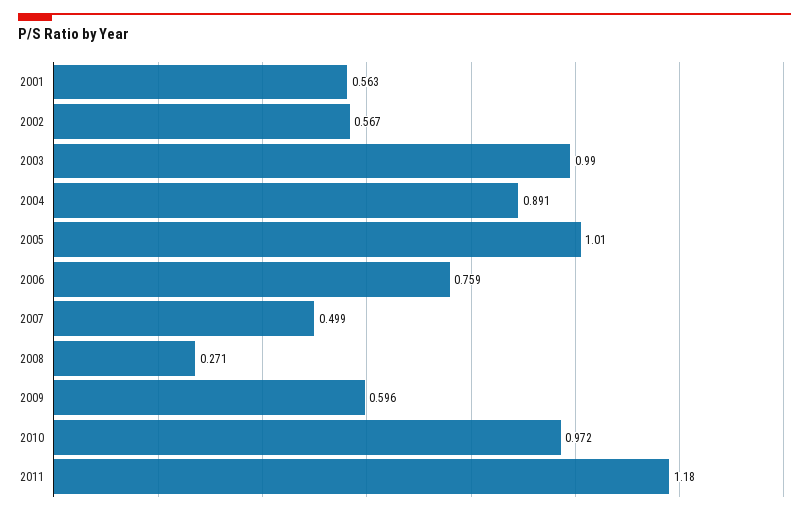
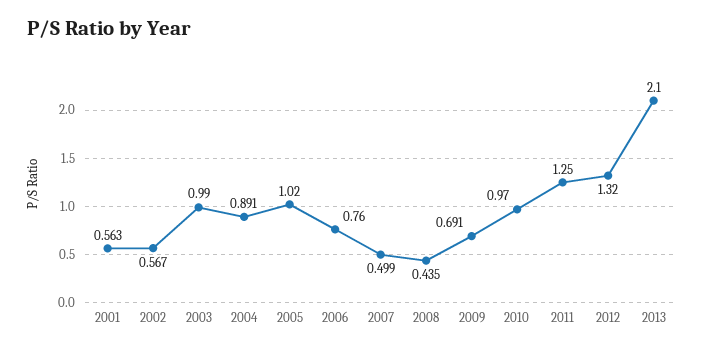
2005: 1.01 -> 1.02
2006: 0.759 -> 0.76
2008: 0.271 -> 0.435
2009: 0.596 -> 0.691
2010: 0.972 -> 0.97
2011: 1.18 -> 1.25
2012: none -> 1.32
2013: none -> 2.1

